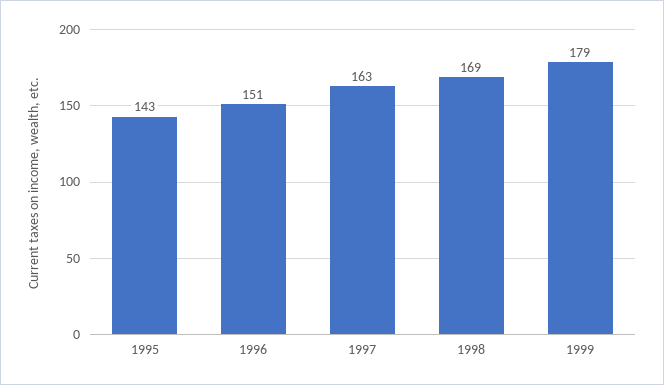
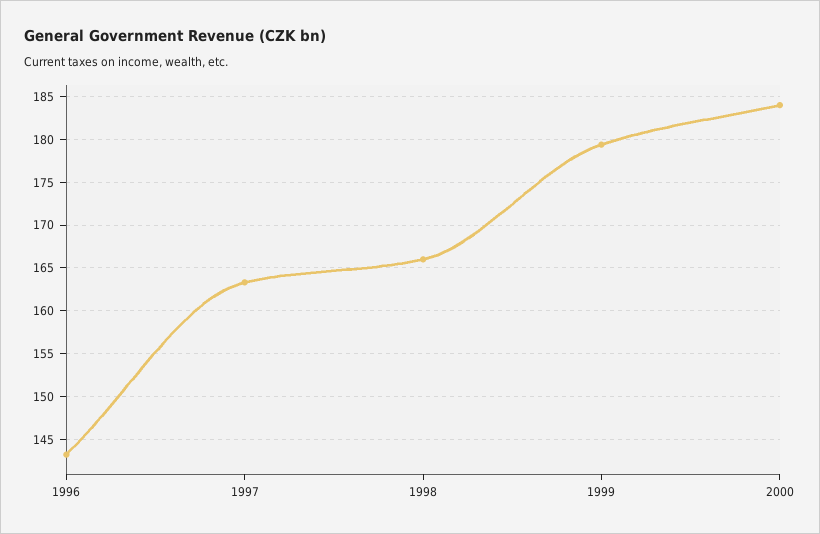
1995: 143 -> none
1996: 151 -> 143
1998: 169 -> 166
2000: none -> 184

